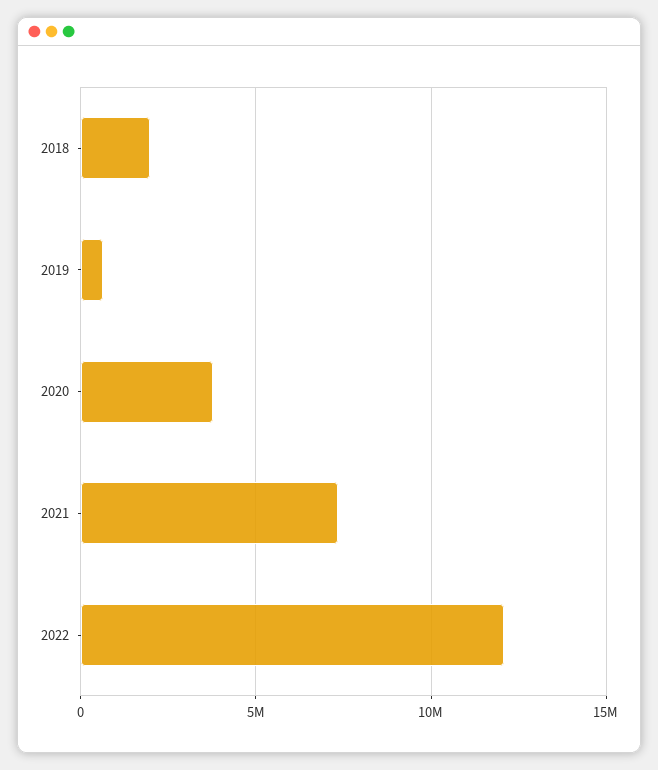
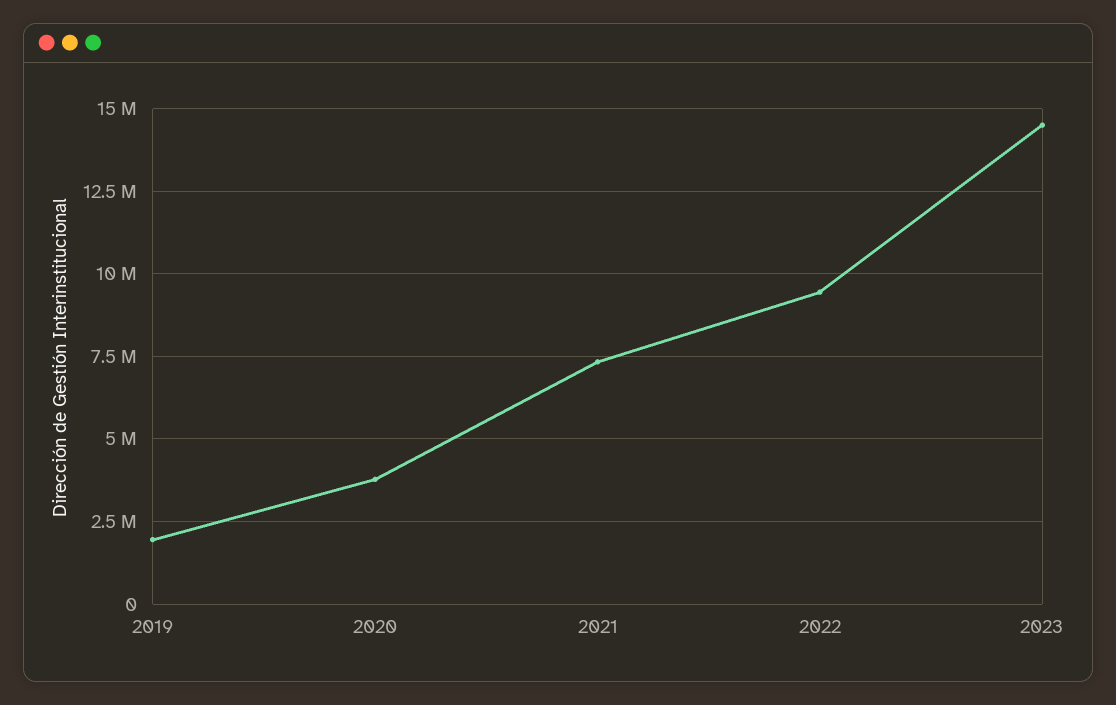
2018: 2000000 -> none
2019: 500000 -> 2000000
2022: 12000000 -> 9500000
2023: none -> 14500000

